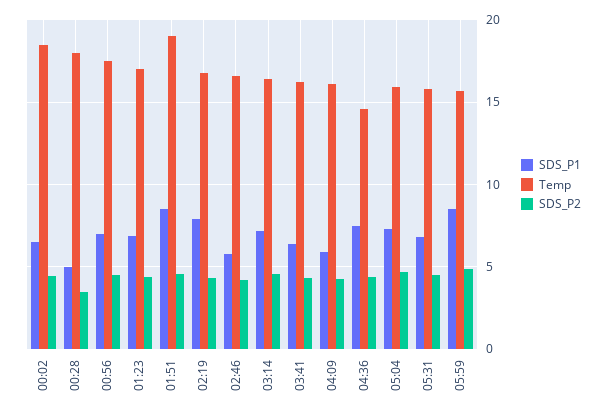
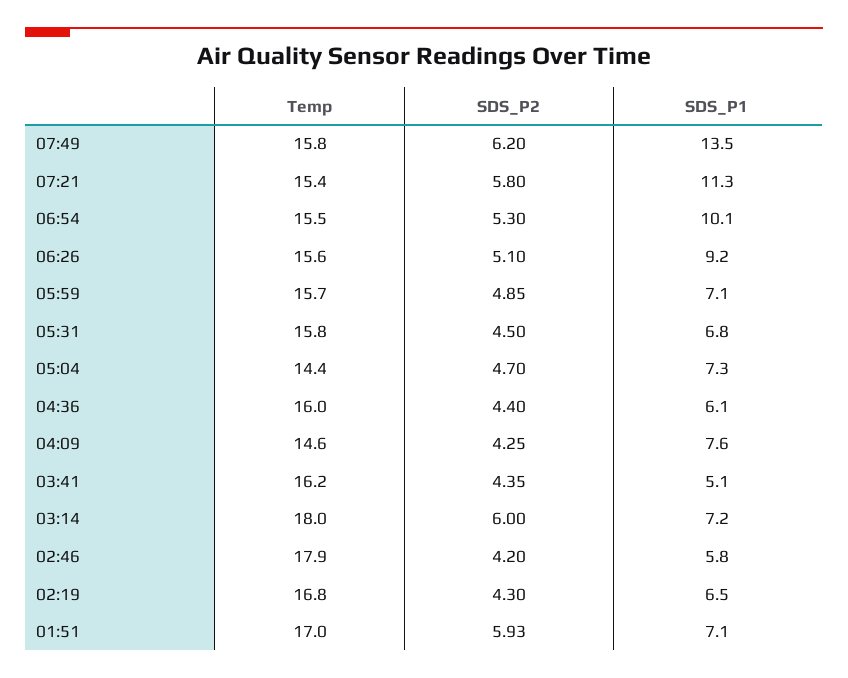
SDS_P1, 00:02: 6.5 -> none
Temp, 00:02: 18.5 -> none
SDS_P2, 00:02: 4.5 -> none
SDS_P1, 00:28: 5 -> none
Temp, 00:28: 18 -> none
SDS_P2, 00:28: 3.5 -> none
SDS_P1, 00:56: 7 -> none
Temp, 00:56: 17.5 -> none
SDS_P2, 00:56: 4.5 -> none
SDS_P1, 01:23: 7 -> none
Temp, 01:23: 17 -> none
SDS_P2, 01:23: 4.5 -> none
SDS_P1, 01:51: 8.5 -> 7.1
Temp, 01:51: 19 -> 17
SDS_P2, 01:51: 4.5 -> 5.93
SDS_P1, 02:19: 8 -> 6.5
Temp, 02:46: 16.5 -> 17.9
Temp, 03:14: 16.5 -> 18
SDS_P2, 03:14: 4.5 -> 6
SDS_P1, 03:41: 6.5 -> 5.1
SDS_P1, 04:09: 6 -> 7.6
Temp, 04:09: 16 -> 14.6
SDS_P1, 04:36: 7.5 -> 6.1
Temp, 04:36: 14.5 -> 16
Temp, 05:04: 16 -> 14.4
SDS_P1, 05:59: 8.5 -> 7.1
Temp, 07:49: none -> 15.8
SDS_P2, 07:49: none -> 6.2
SDS_P1, 07:49: none -> 13.5
Temp, 07:21: none -> 15.4
SDS_P2, 07:21: none -> 5.8
SDS_P1, 07:21: none -> 11.3
Temp, 06:54: none -> 15.5
SDS_P2, 06:54: none -> 5.3
SDS_P1, 06:54: none -> 10.1
Temp, 06:26: none -> 15.6
SDS_P2, 06:26: none -> 5.1
SDS_P1, 06:26: none -> 9.2

